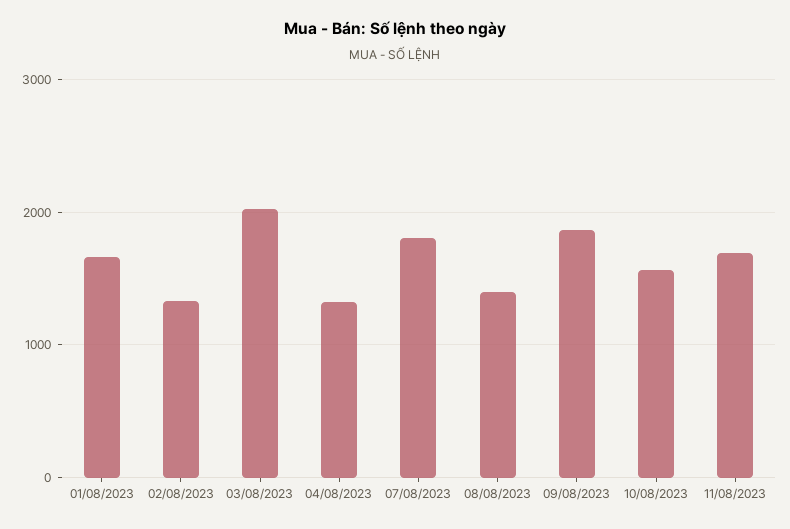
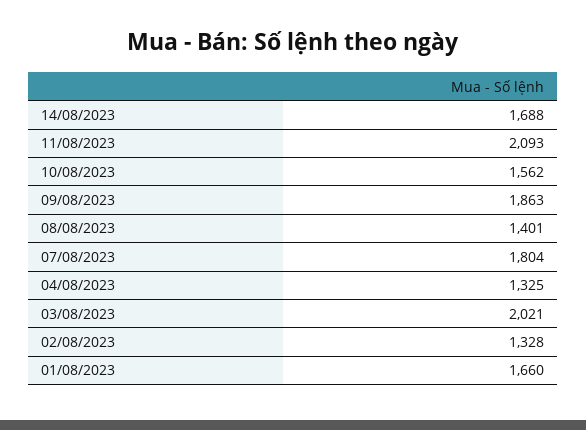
11/08/2023: 1700 -> 2093
14/08/2023: none -> 1688

